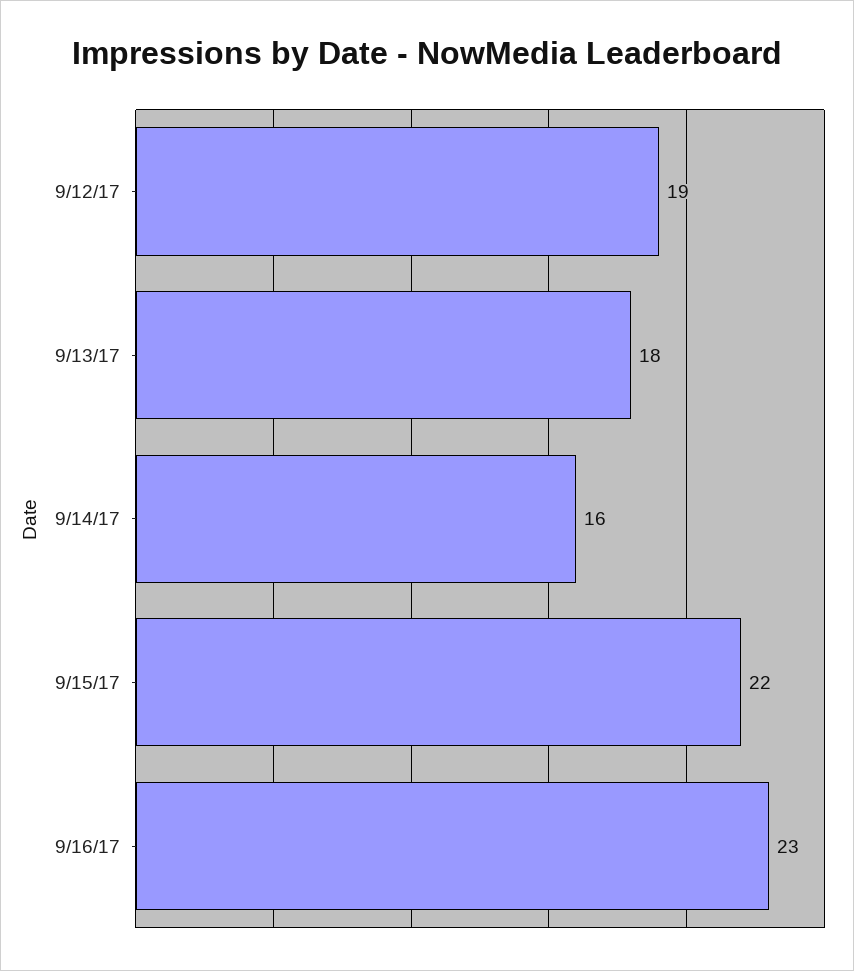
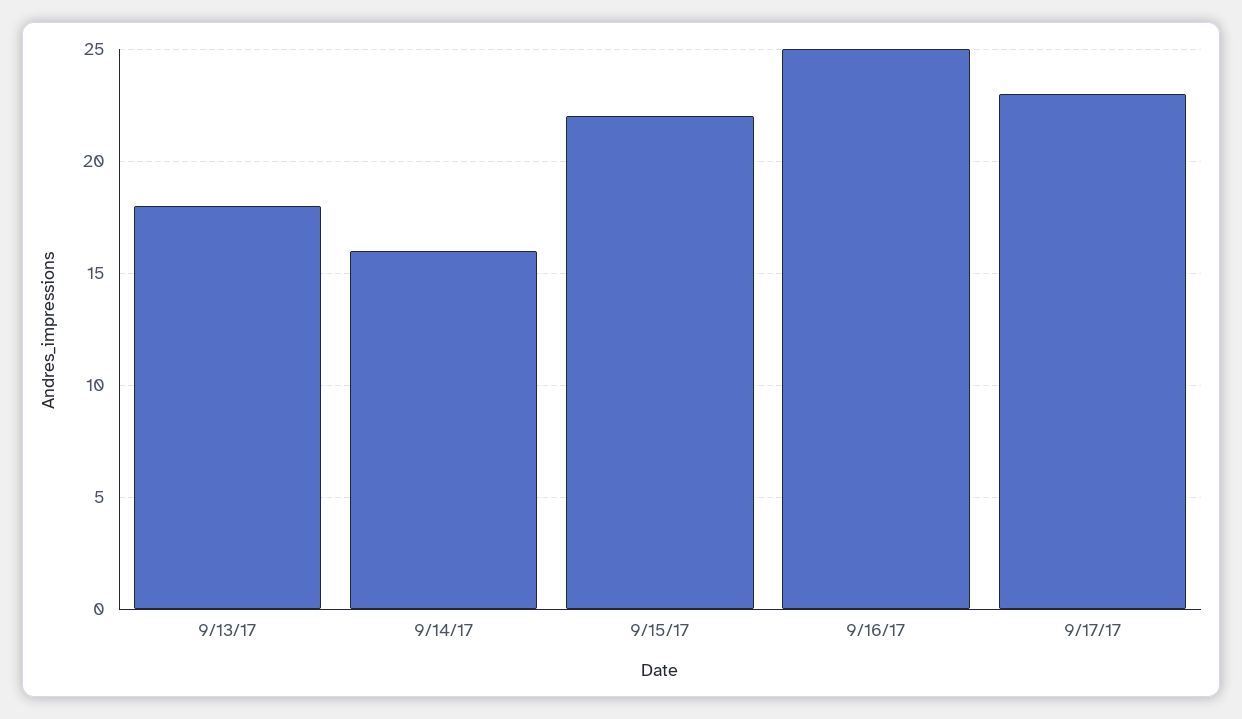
9/12/17: 19 -> none
9/16/17: 23 -> 25
9/17/17: none -> 23

